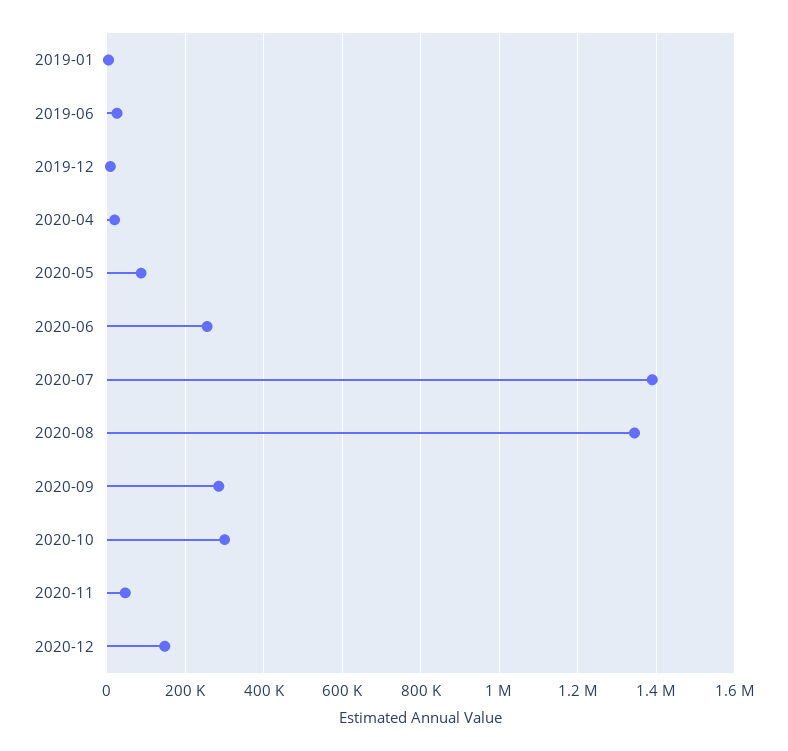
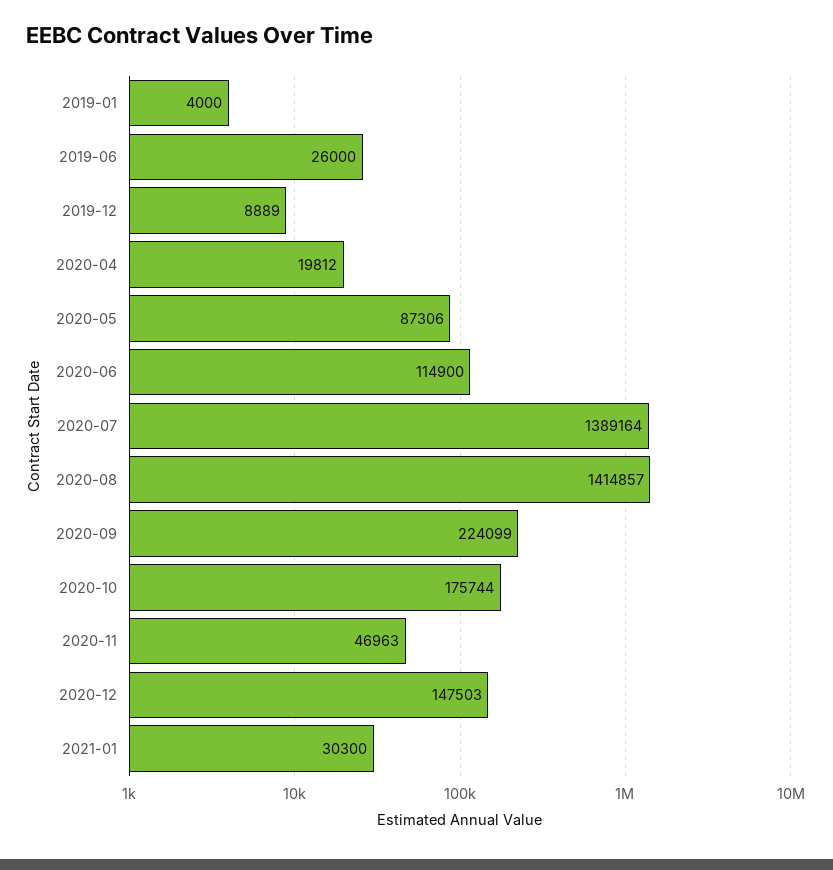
2020-06: 260000 -> 114900
2020-08: 1340000 -> 1414857
2020-09: 280000 -> 224099
2020-10: 300000 -> 175744
2021-01: none -> 30300

